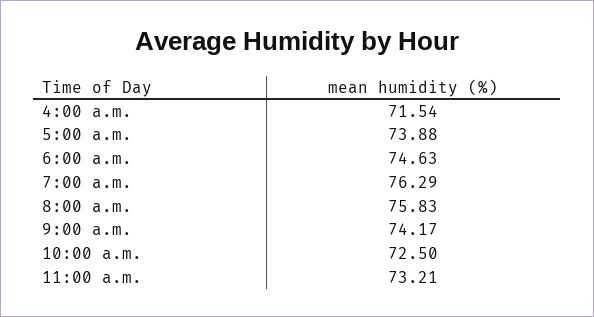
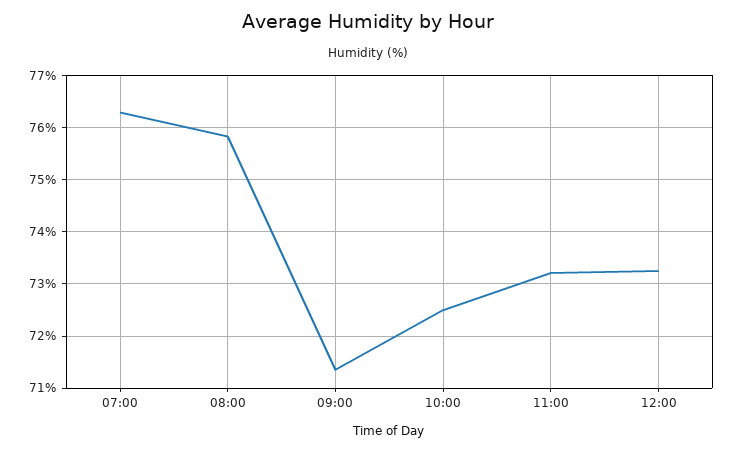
4:00 a.m.: 71.54 -> none
5:00 a.m.: 73.88 -> none
6:00 a.m.: 74.63 -> none
9:00 a.m.: 74.17 -> 71.4
12:00: none -> 73.2

